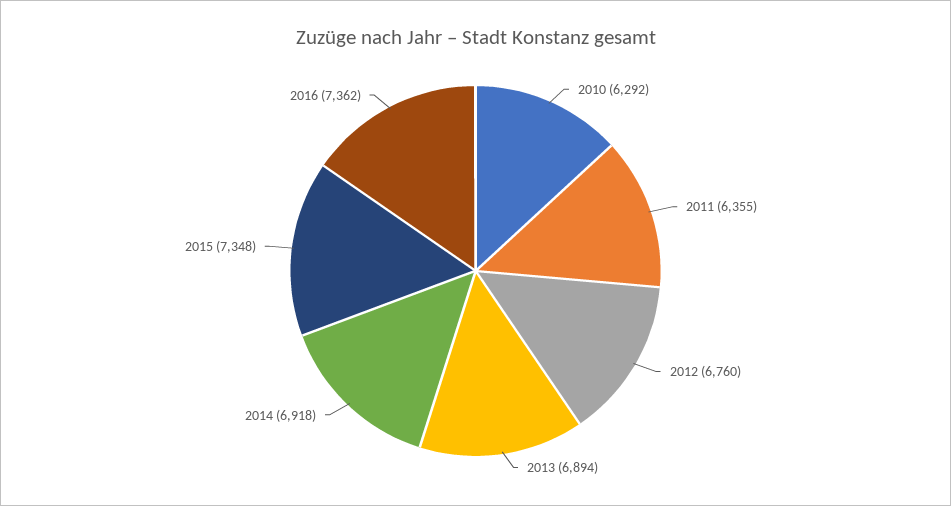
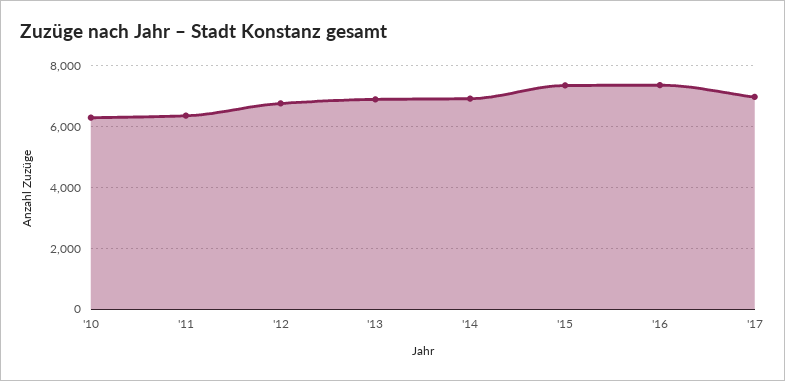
'17: none -> 7000

